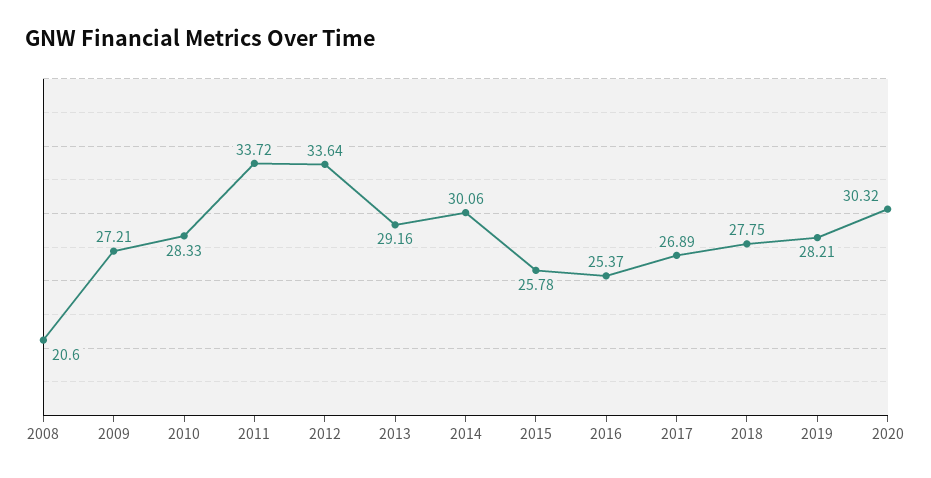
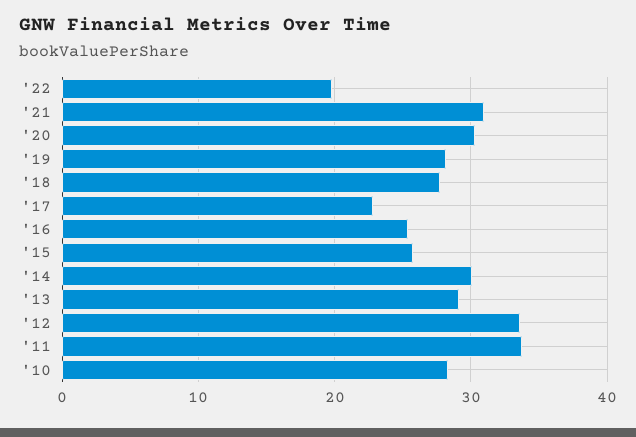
2008: 20.6 -> none
2009: 27.21 -> none
2017: 26.89 -> 23
'22: none -> 20
'21: none -> 31

